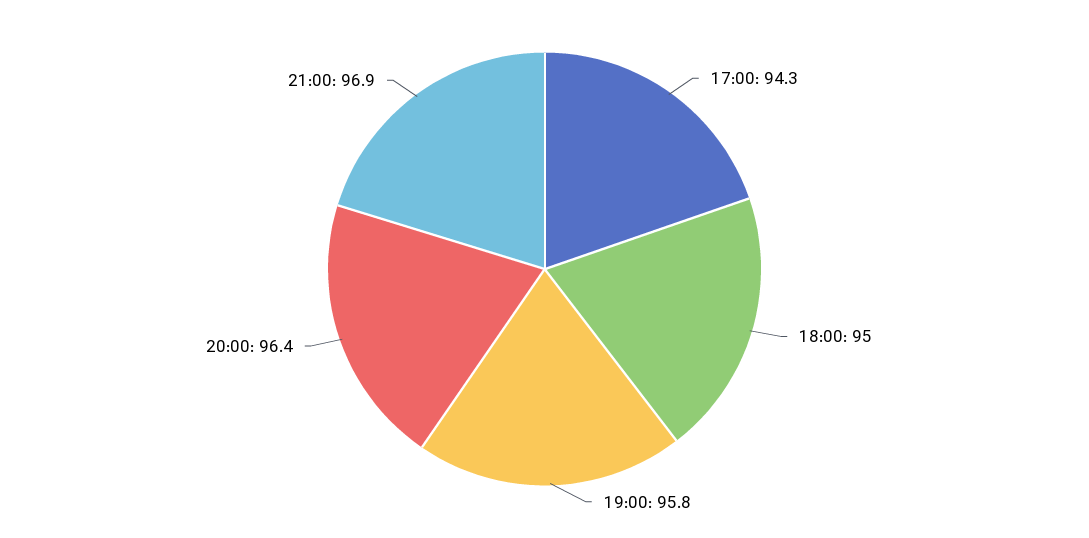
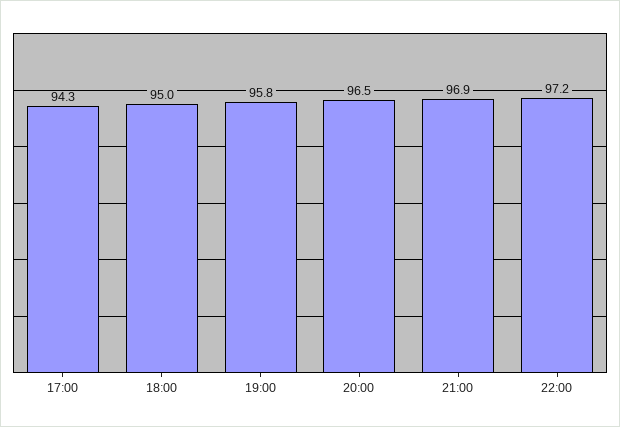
20:00: 96.4 -> 96.5
22:00: none -> 97.2

